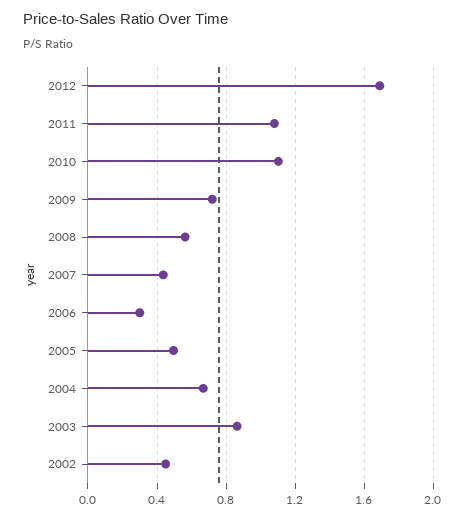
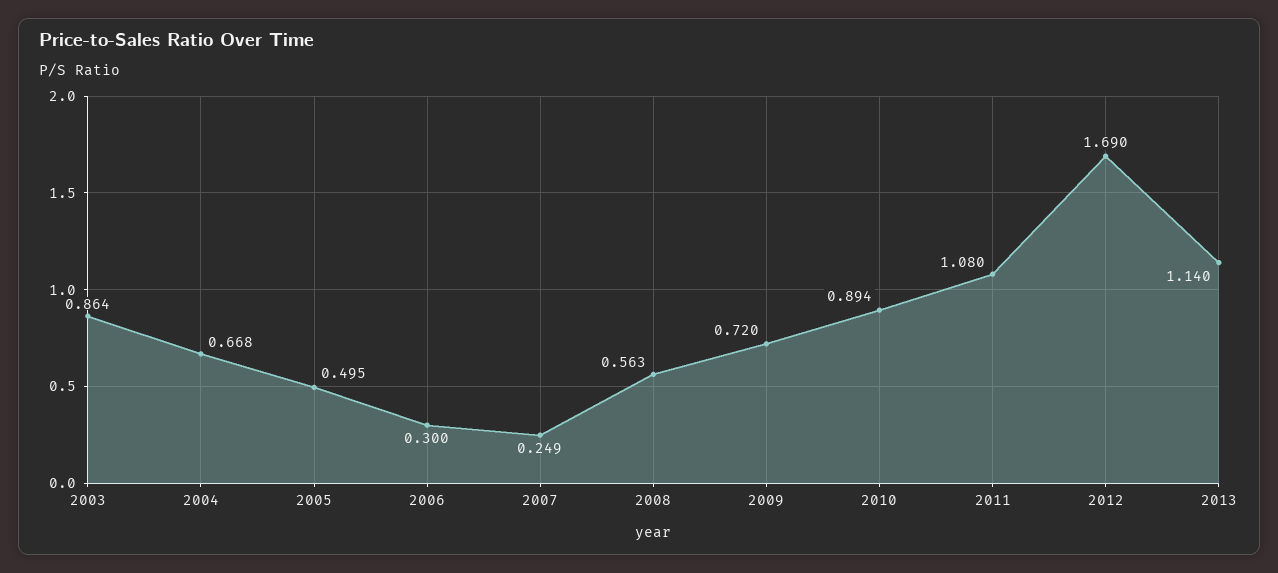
2010: 1.1 -> 0.894
2007: 0.45 -> 0.249
2002: 0.45 -> none
2013: none -> 1.14

